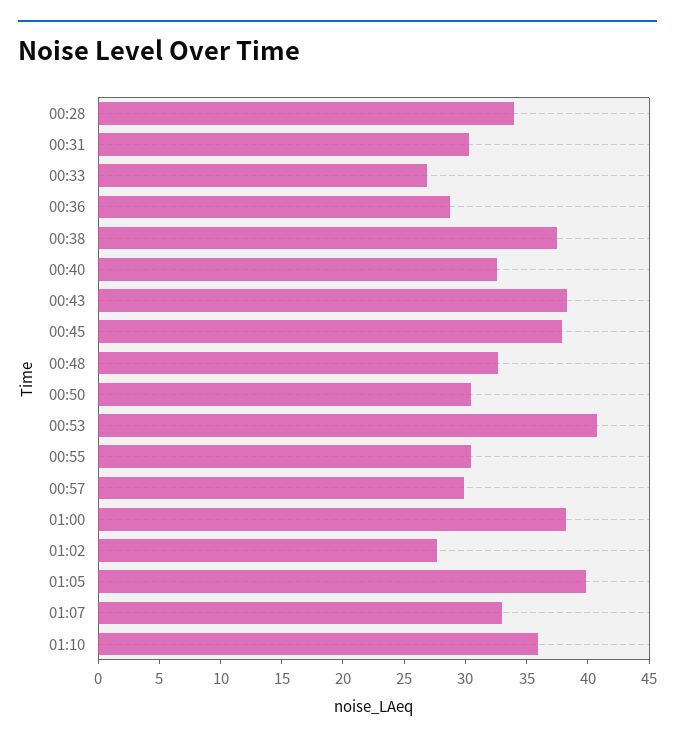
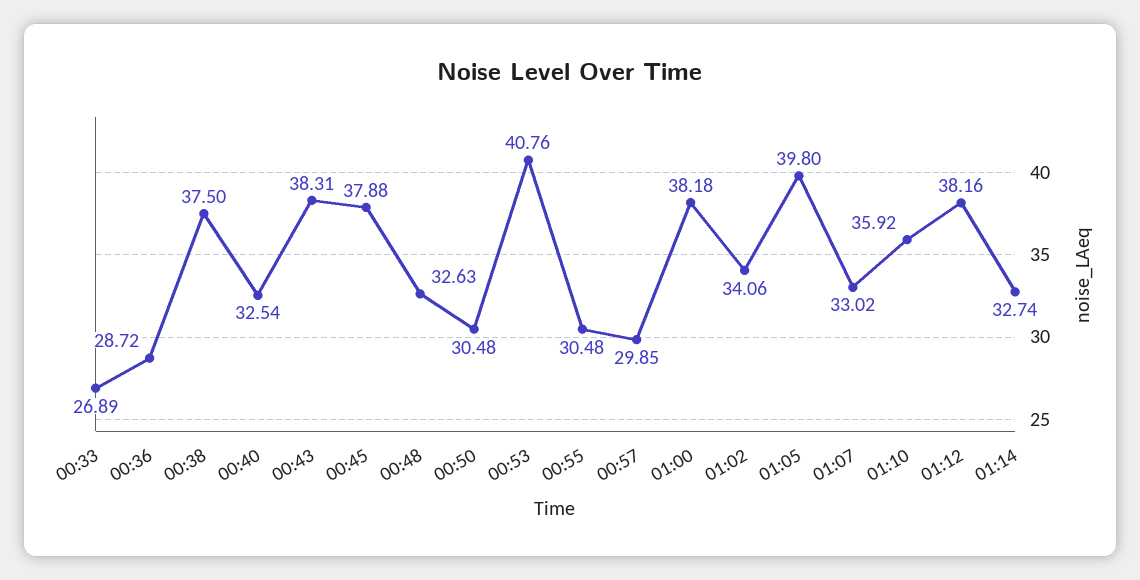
00:28: 34 -> none
00:31: 30 -> none
01:02: 28 -> 34.06
01:12: none -> 38.16
01:14: none -> 32.74

